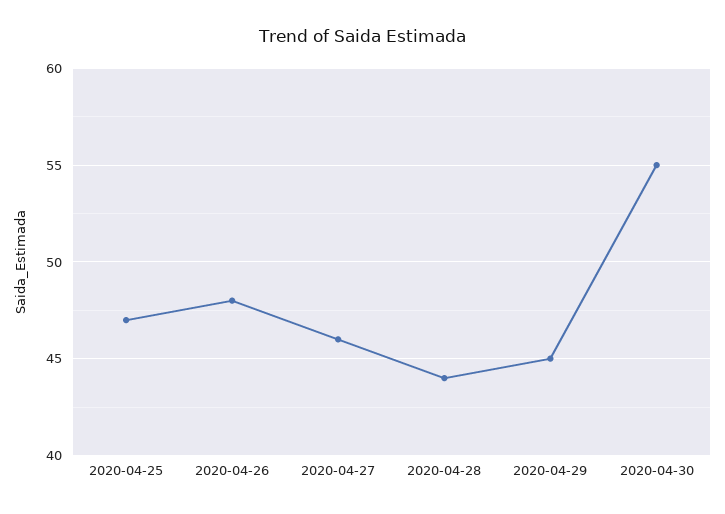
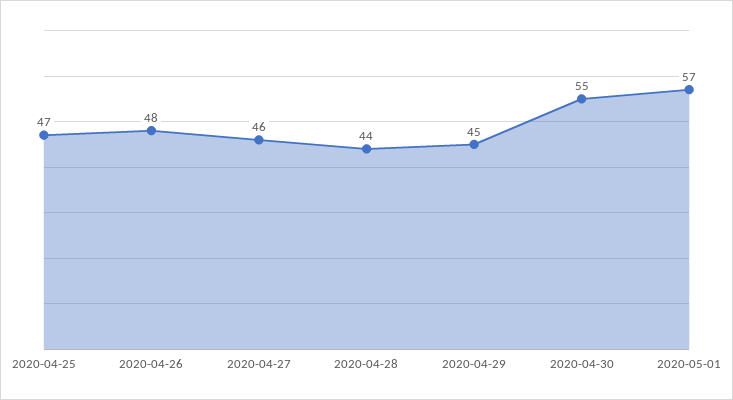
2020-05-01: none -> 57

